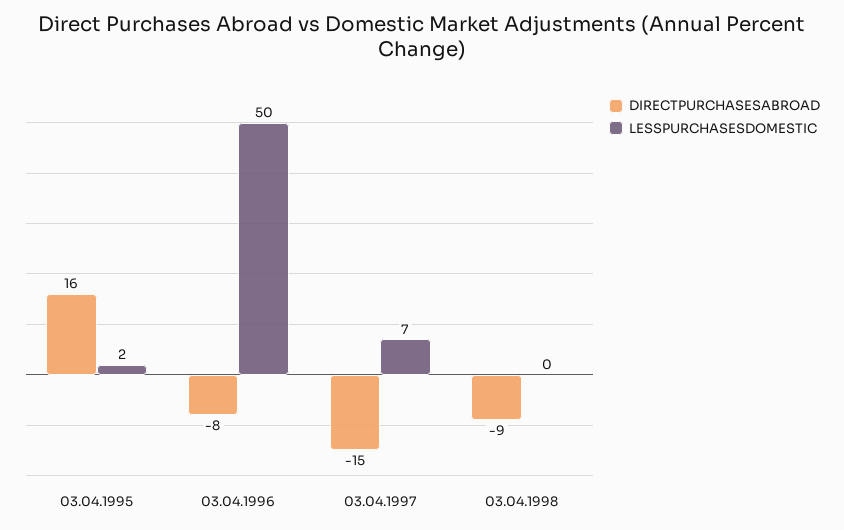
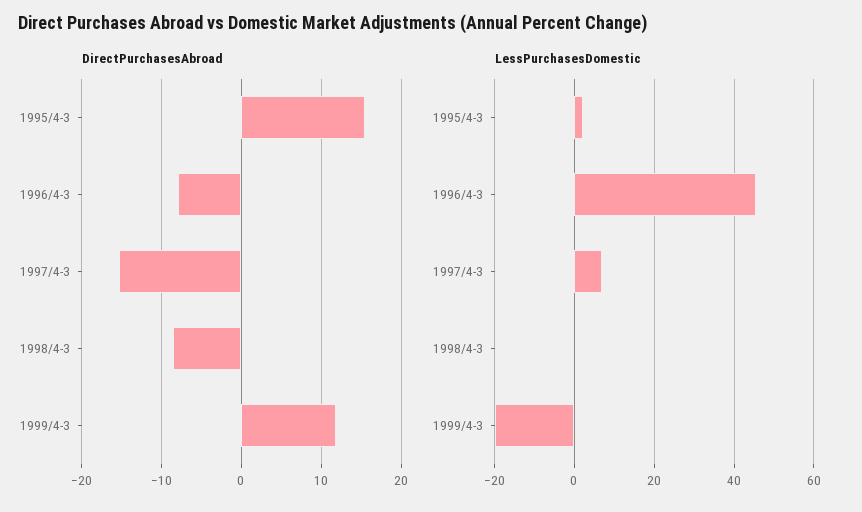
LESSPURCHASESDOMESTIC, 03.04.1996: 50 -> 46
DIRECTPURCHASESABROAD, 1999/4-3: none -> 12
LESSPURCHASESDOMESTIC, 1999/4-3: none -> -20

